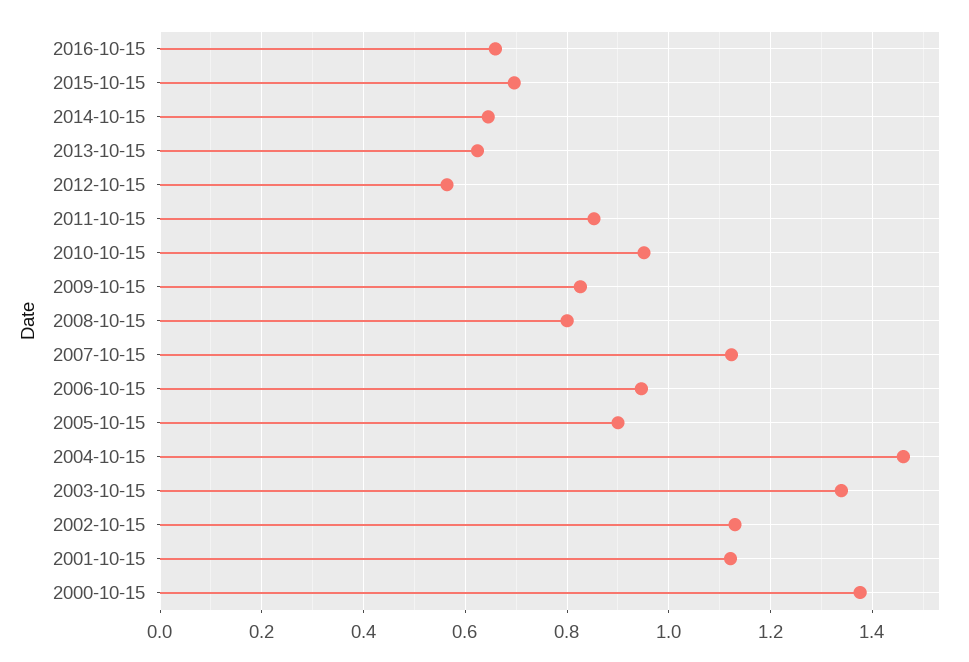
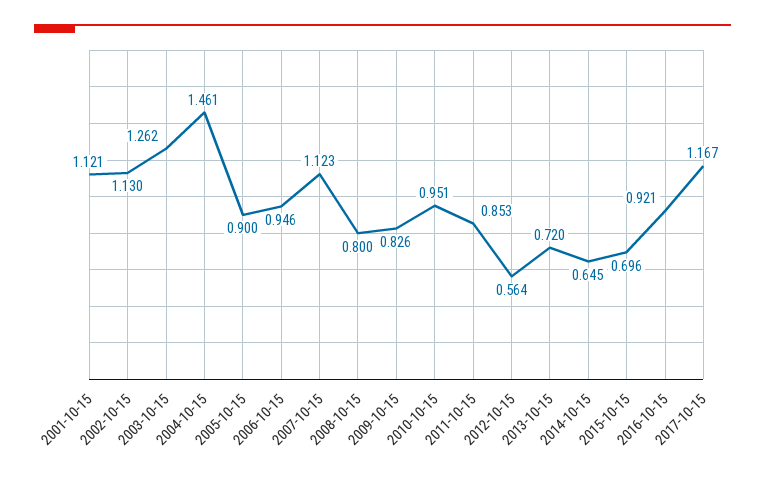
2016-10-15: 0.66 -> 0.921
2013-10-15: 0.62 -> 0.72
2003-10-15: 1.34 -> 1.262
2000-10-15: 1.38 -> none
2017-10-15: none -> 1.167

